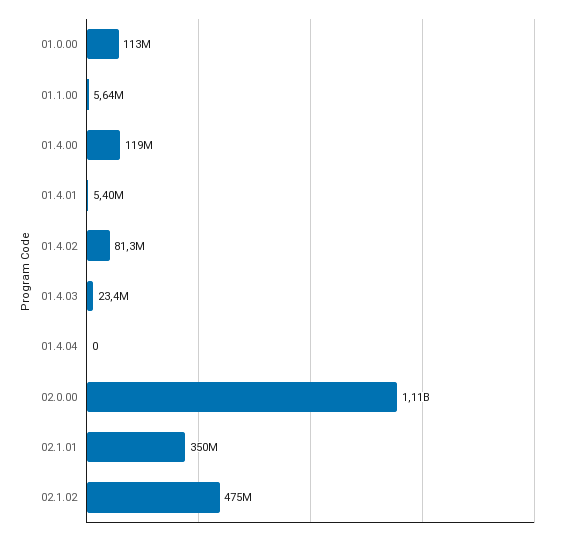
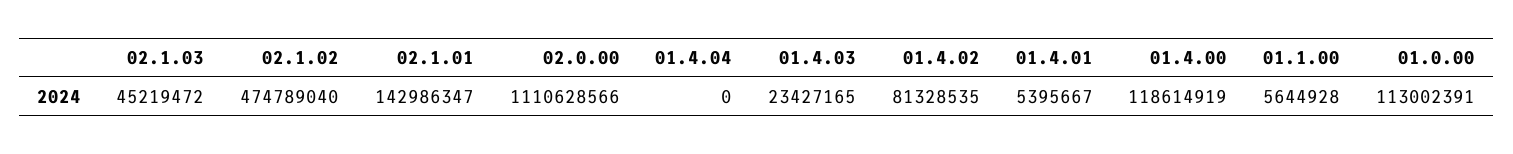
02.1.01: 350000000 -> 142986347
02.1.03: none -> 45219472

